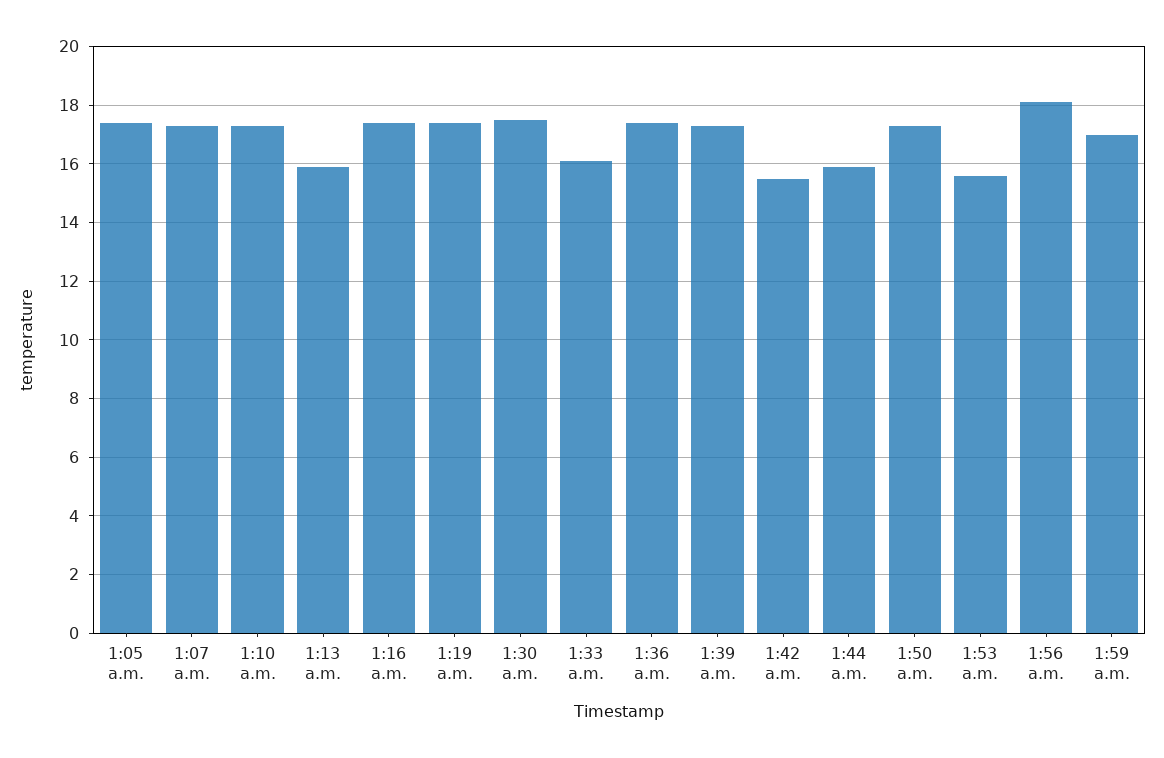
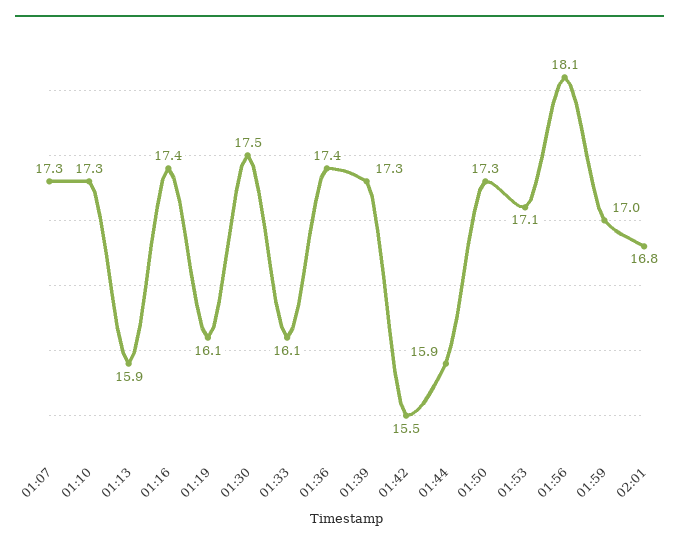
1:05 a.m.: 17.5 -> none
1:19 a.m.: 17.5 -> 16.1
1:53 a.m.: 15.5 -> 17.1
02:01: none -> 16.8

